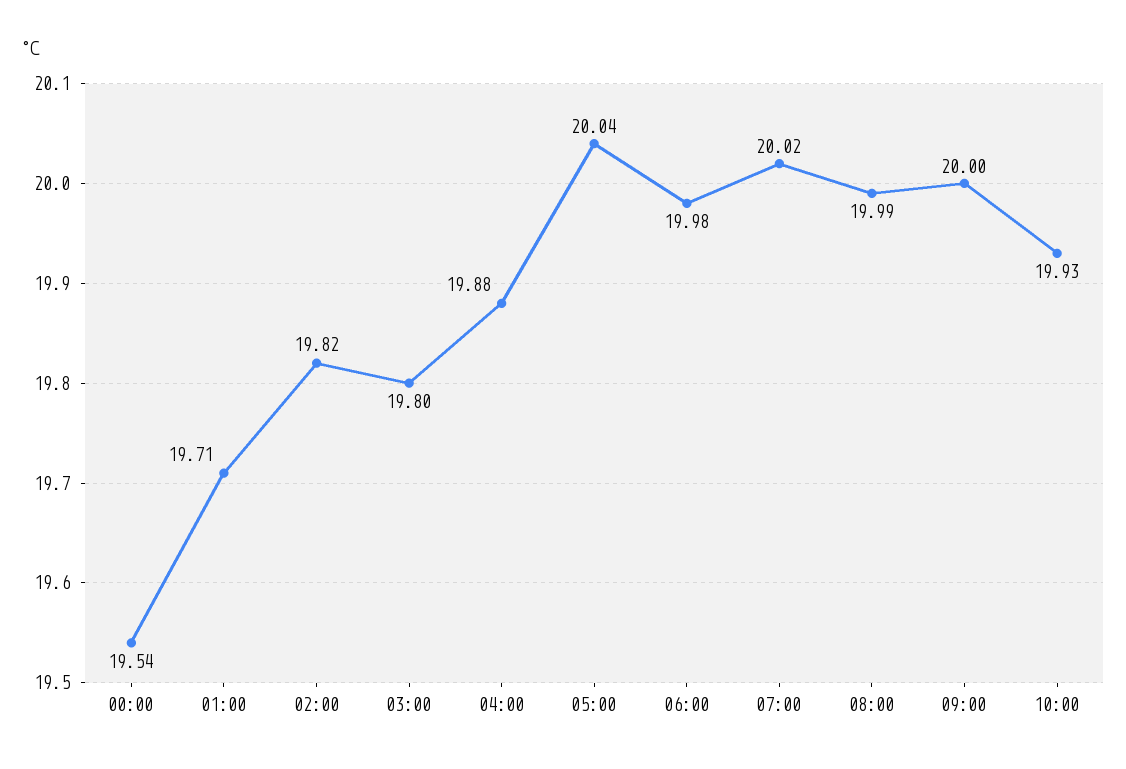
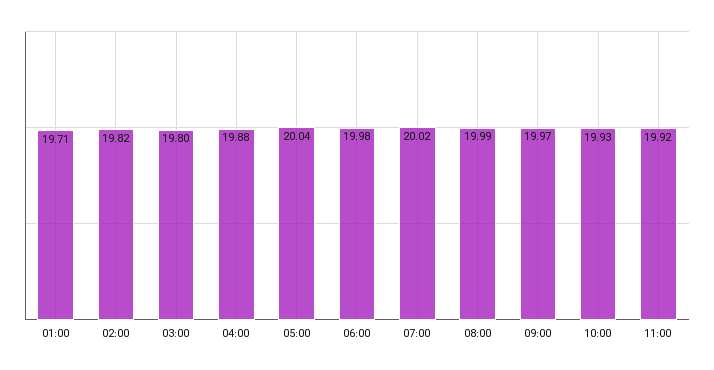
00:00: 19.54 -> none
09:00: 20 -> 19.97
11:00: none -> 19.92

